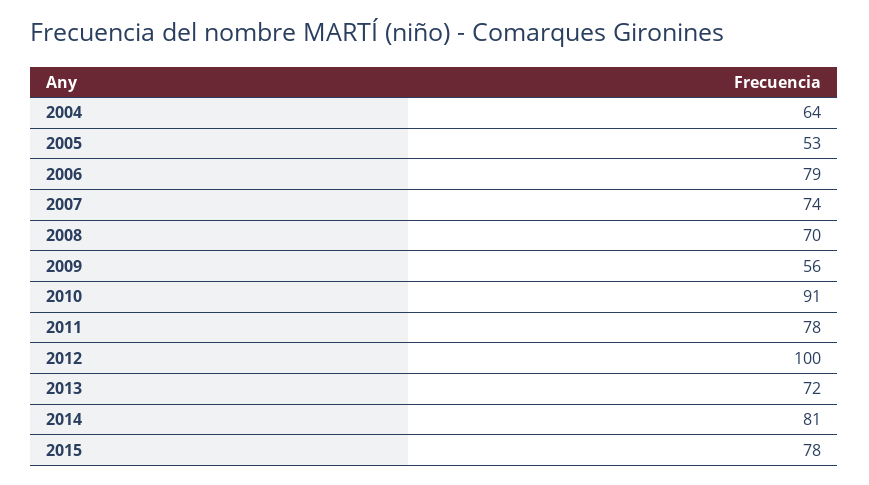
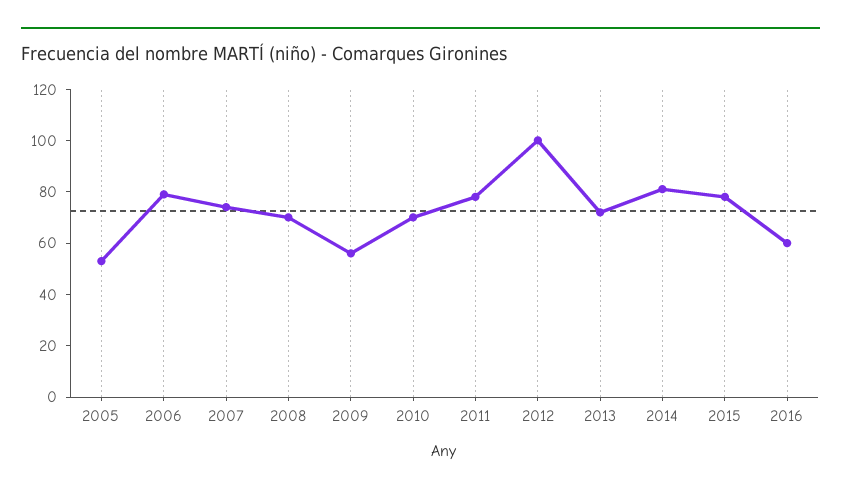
2004: 64 -> none
2010: 91 -> 70
2016: none -> 60

